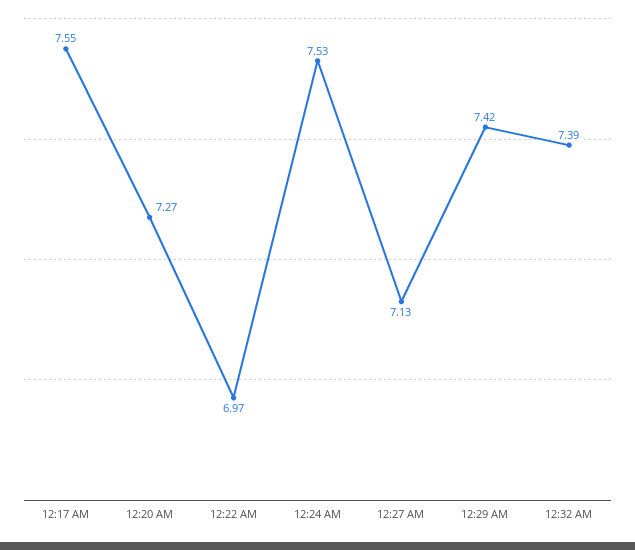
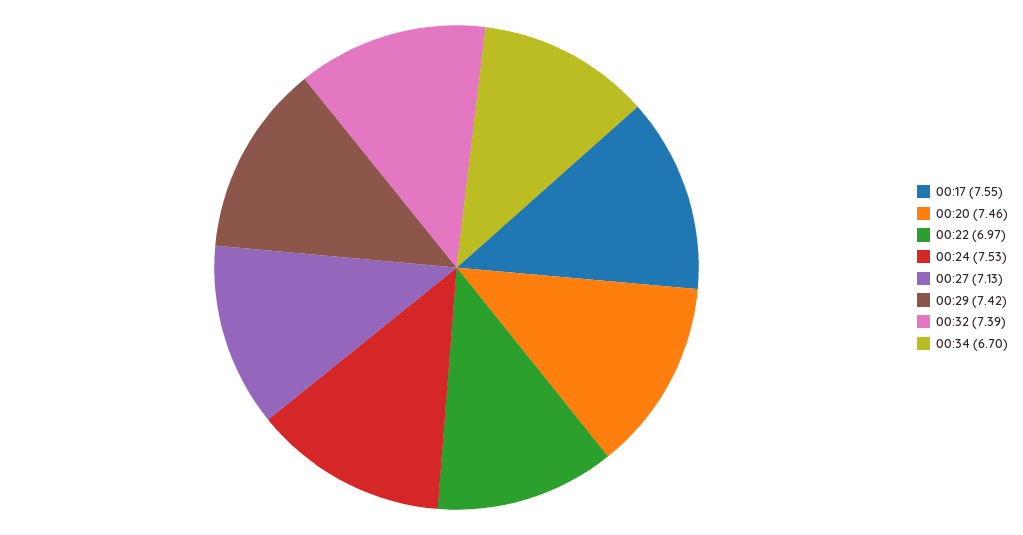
12:20 AM: 7.27 -> 7.46
00:34: none -> 6.7

